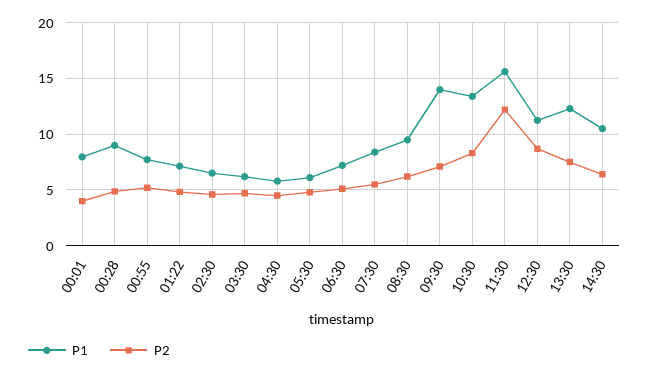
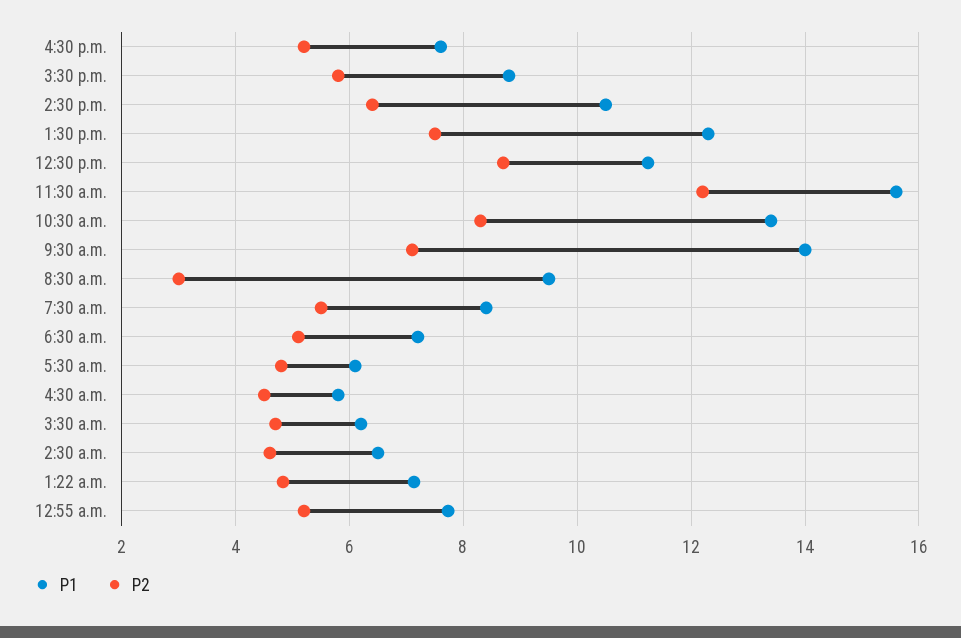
P1, 00:01: 8 -> none
P2, 00:01: 4 -> none
P1, 00:28: 9 -> none
P2, 00:28: 5 -> none
P2, 08:30: 6 -> 3
P1, 4:30 p.m.: none -> 7.6
P2, 4:30 p.m.: none -> 5.2
P1, 3:30 p.m.: none -> 8.8
P2, 3:30 p.m.: none -> 5.8

